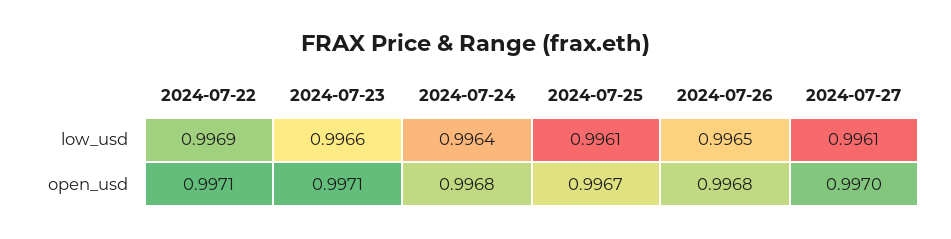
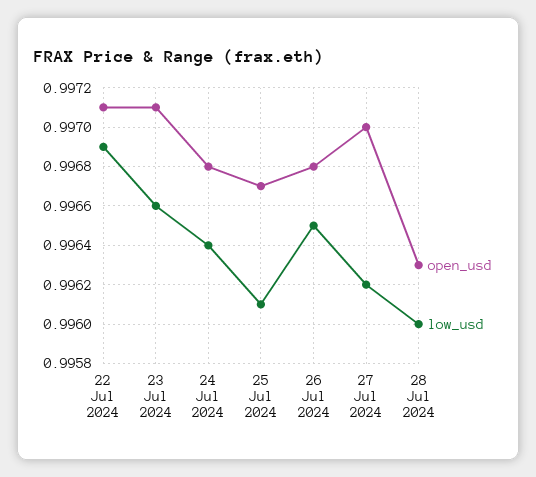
low_usd, 2024-07-27: 0.9961 -> 0.9962
open_usd, 28 Jul 2024: none -> 0.9963
low_usd, 28 Jul 2024: none -> 0.996

